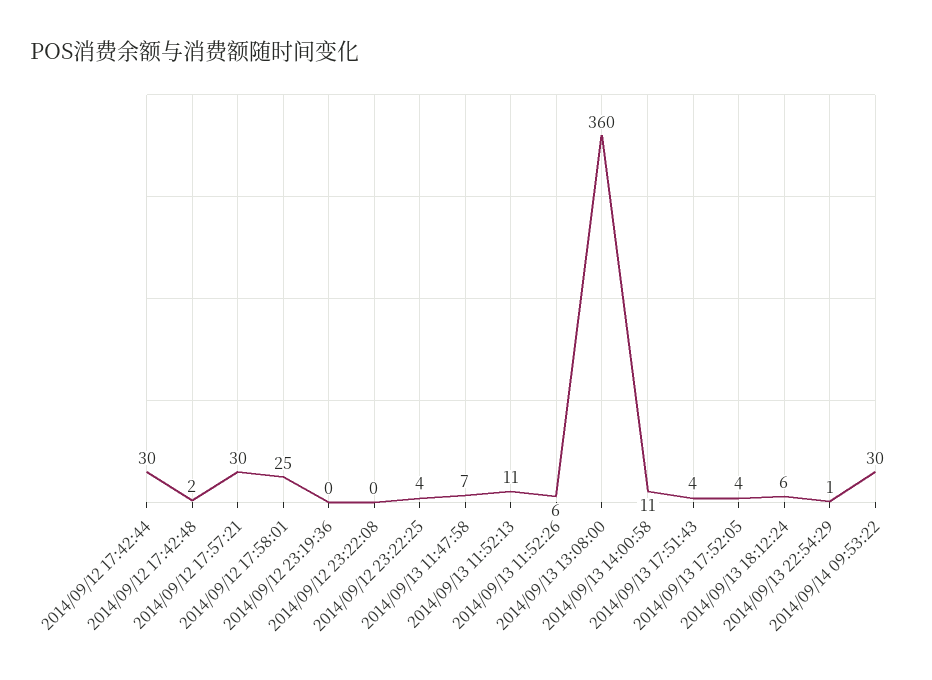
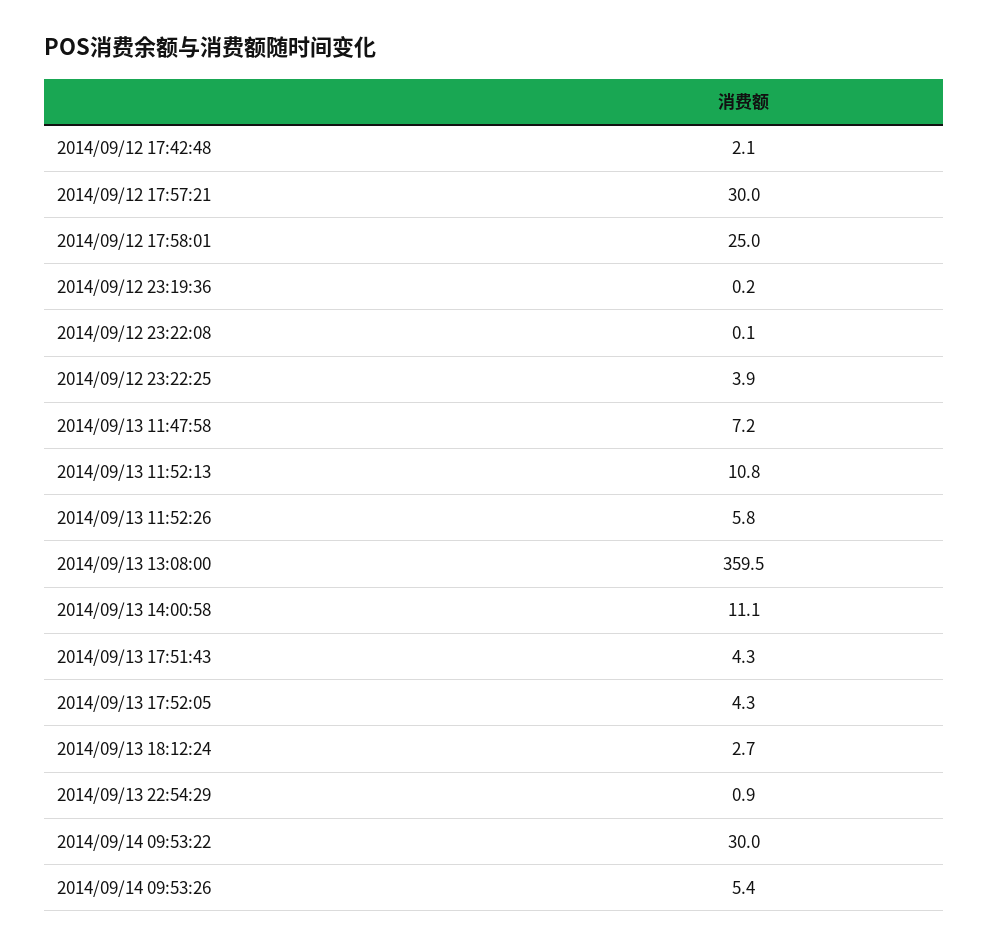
2014/09/12 17:42:44: 30 -> none
2014/09/13 18:12:24: 6 -> 2.7
2014/09/14 09:53:26: none -> 5.4

